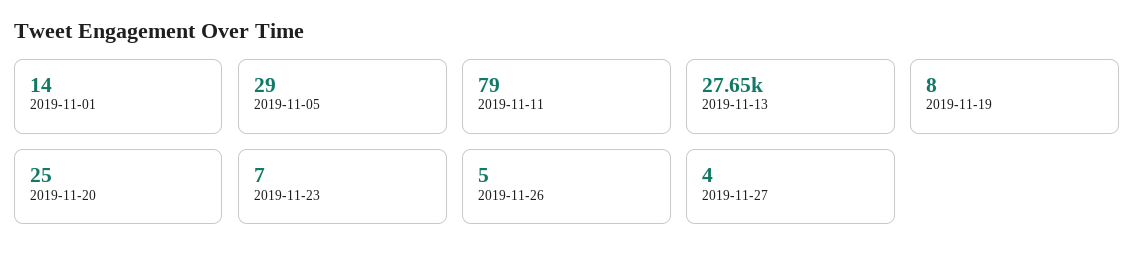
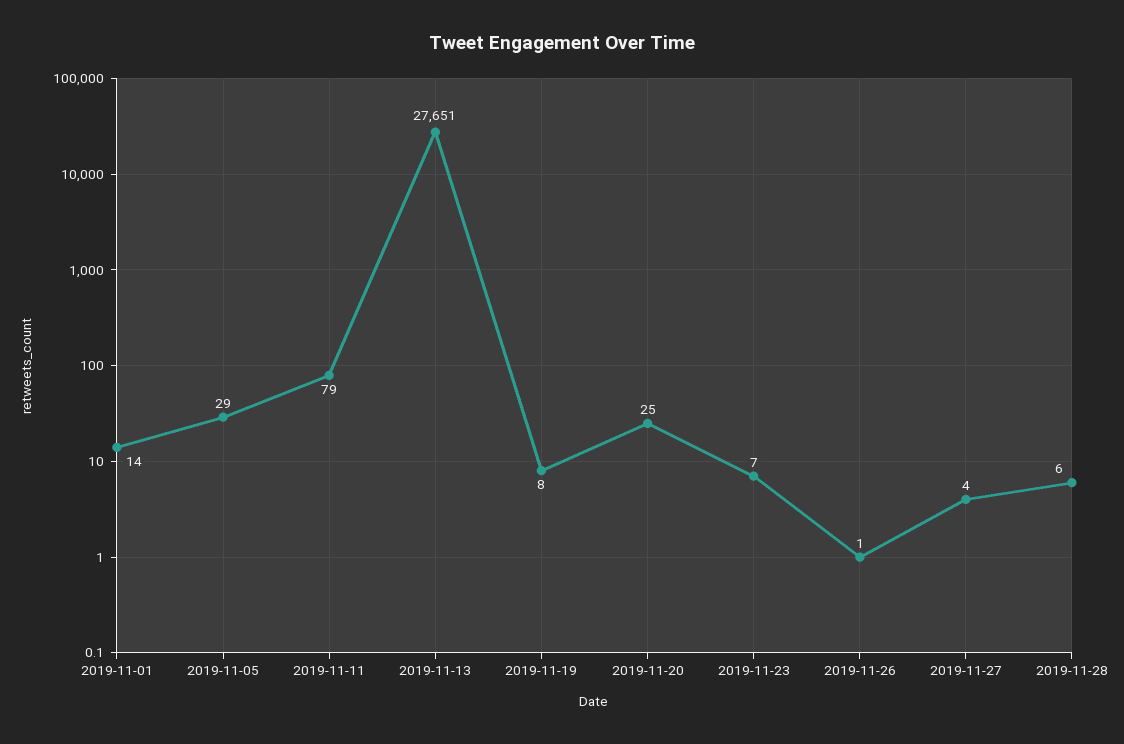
2019-11-26: 5 -> 1
2019-11-28: none -> 6

